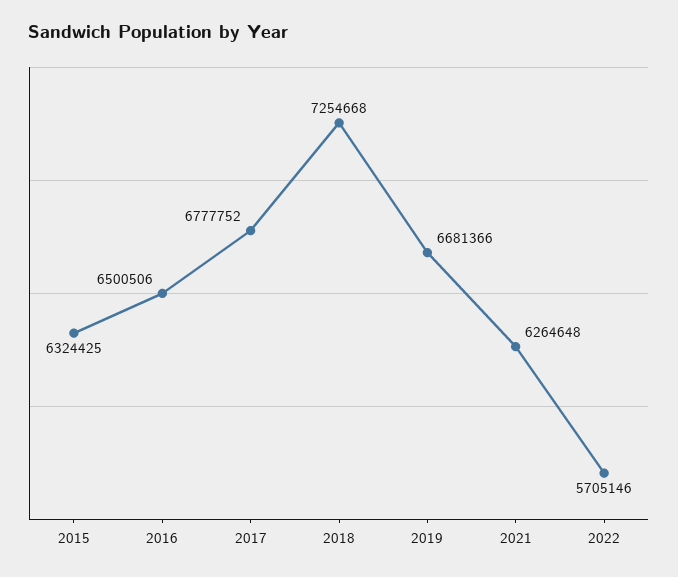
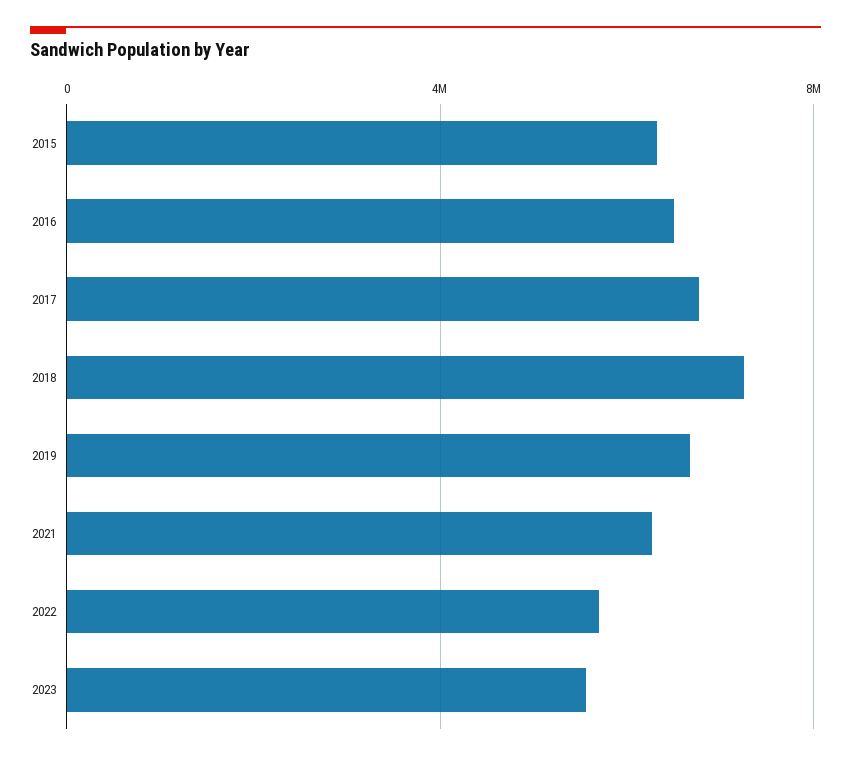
2023: none -> 5500000

